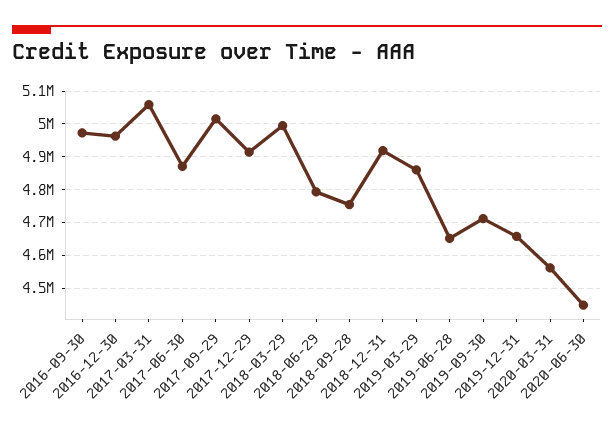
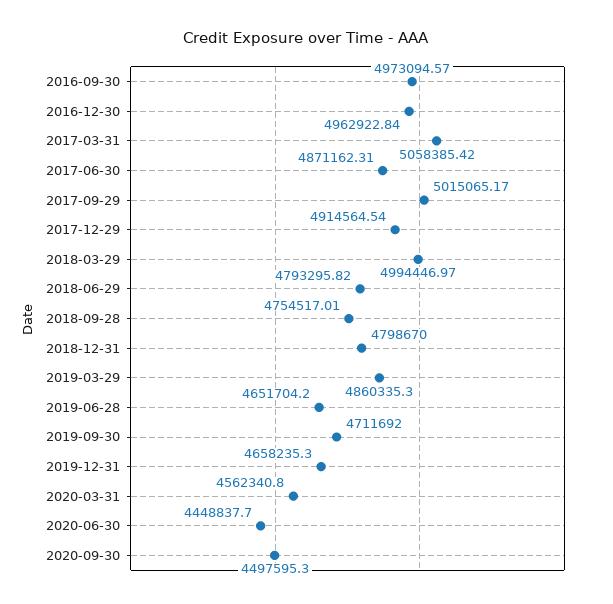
2018-12-31: 4920000 -> 4798670
2020-09-30: none -> 4497595.3

